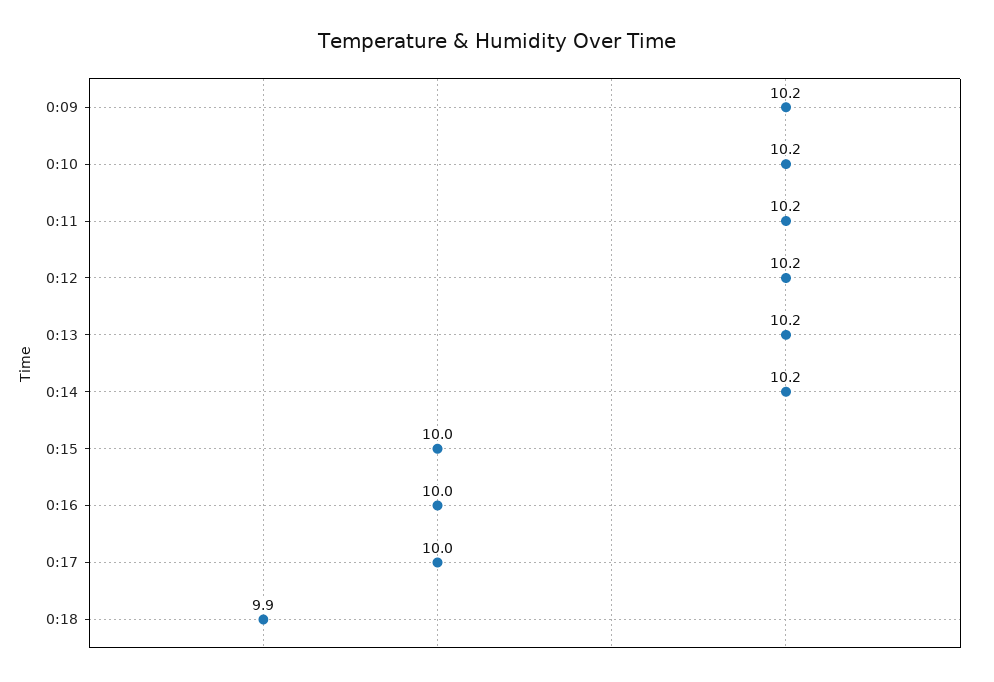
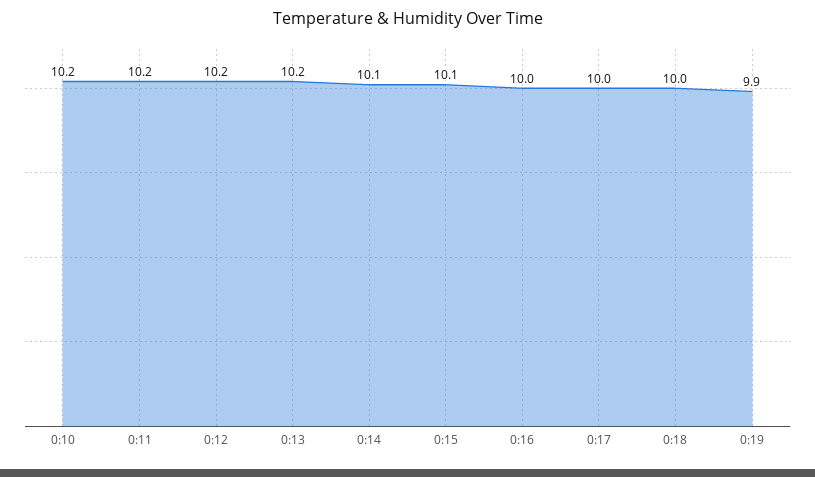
0:09: 10.2 -> none
0:14: 10.2 -> 10.1
0:15: 10 -> 10.1
0:18: 9.9 -> 10
0:19: none -> 9.9

